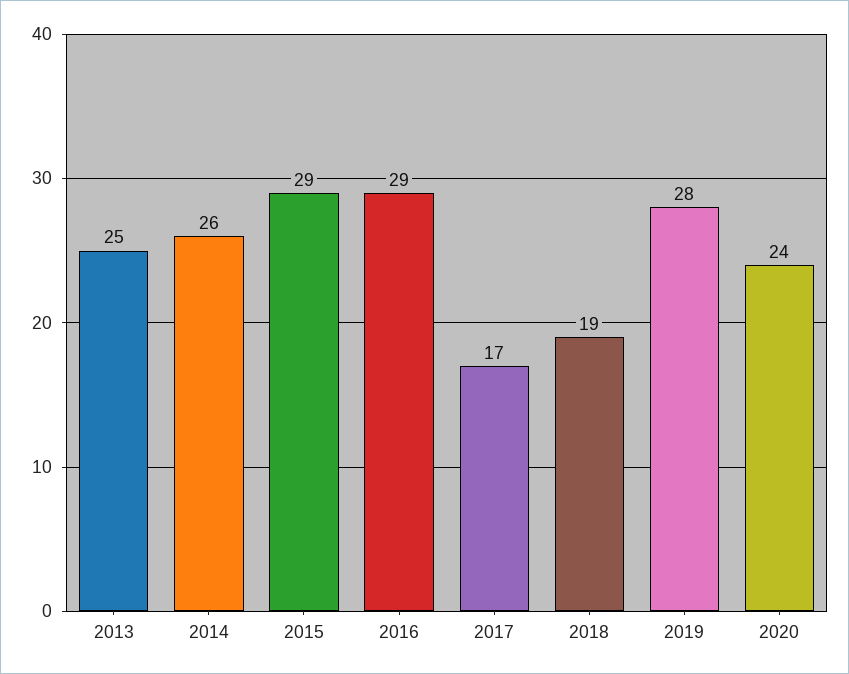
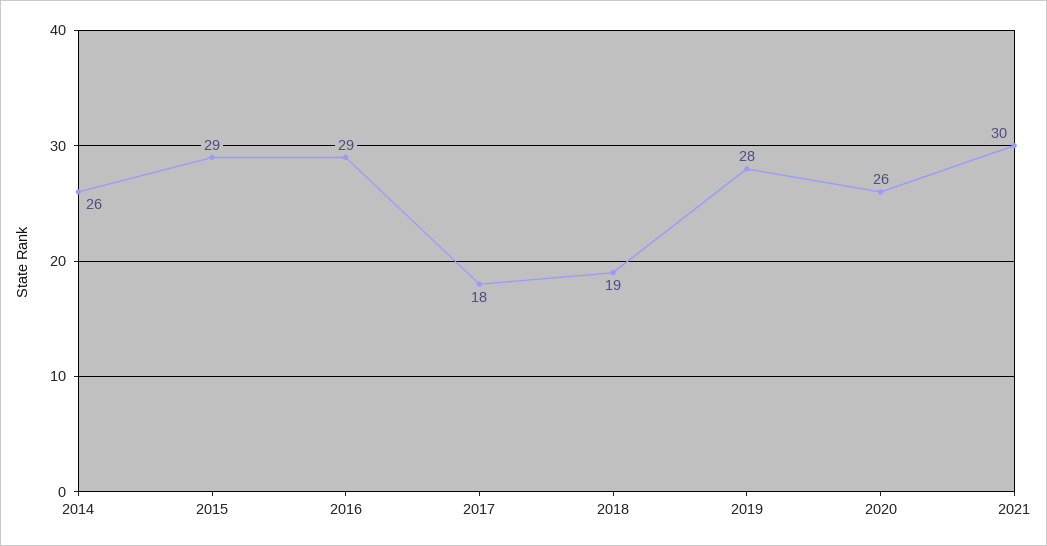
2013: 25 -> none
2017: 17 -> 18
2020: 24 -> 26
2021: none -> 30

